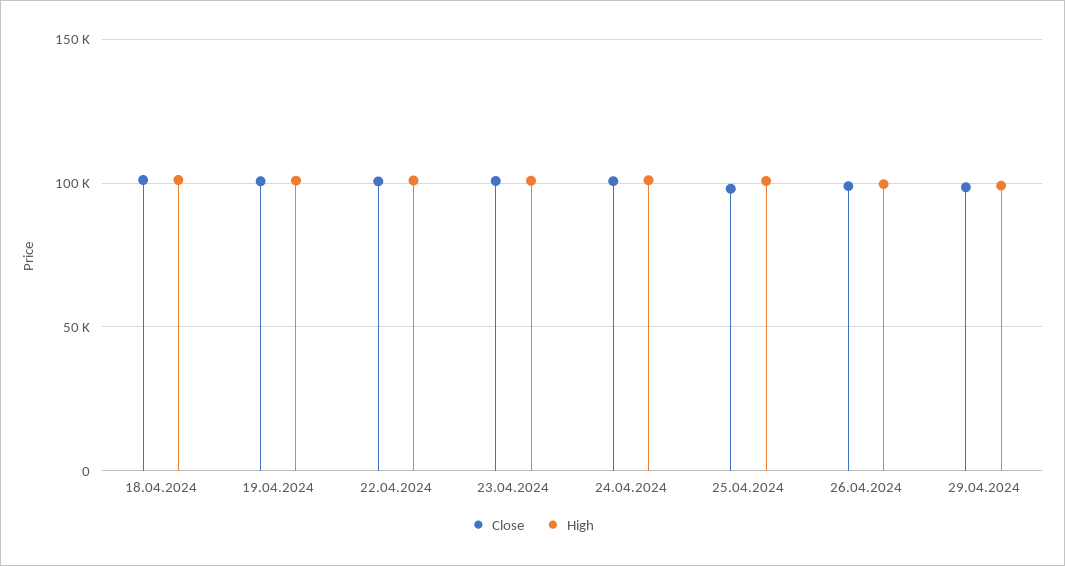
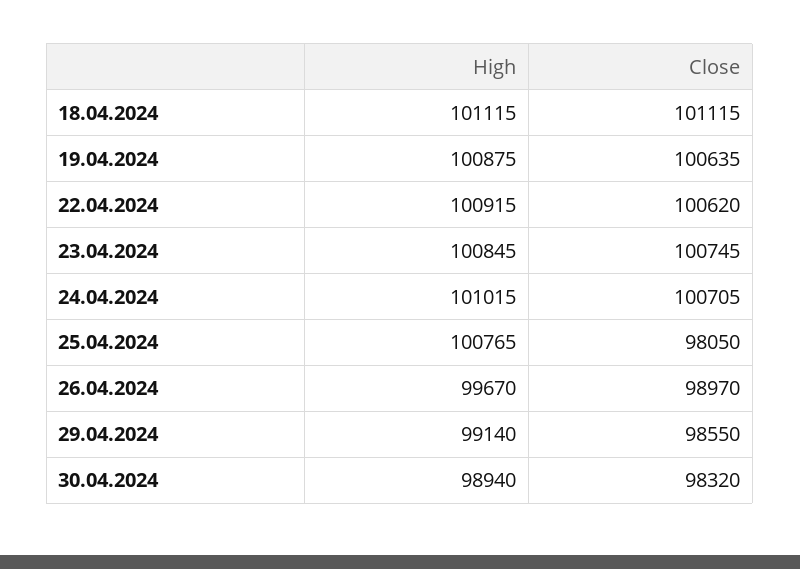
High, 30.04.2024: none -> 98940
Close, 30.04.2024: none -> 98320

